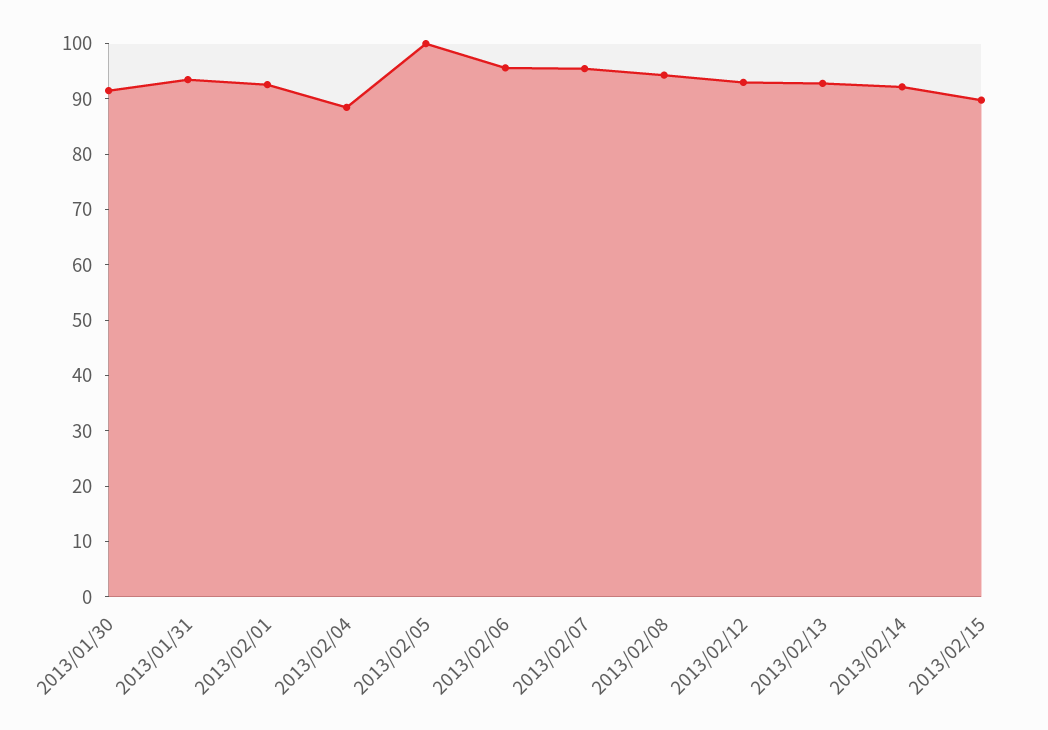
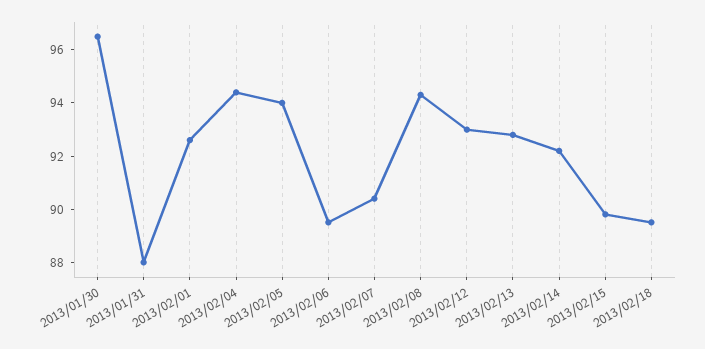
2013/01/30: 92 -> 96.5
2013/01/31: 94 -> 88
2013/02/04: 88 -> 94.5
2013/02/05: 100 -> 94
2013/02/06: 96 -> 89.5
2013/02/07: 96 -> 90.5
2013/02/18: none -> 89.5

